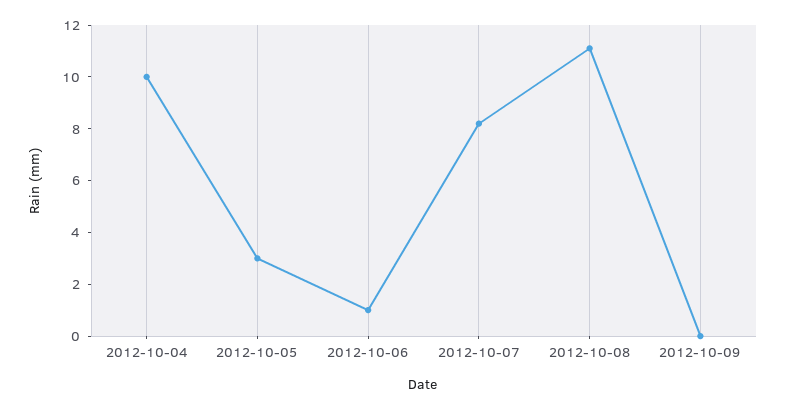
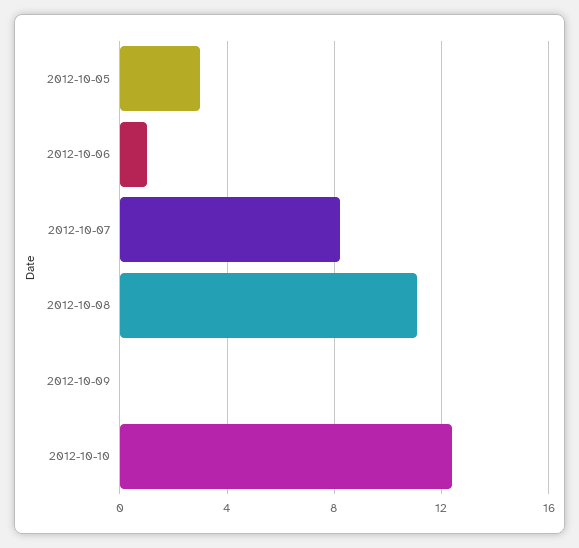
2012-10-04: 10 -> none
2012-10-10: none -> 12.5

